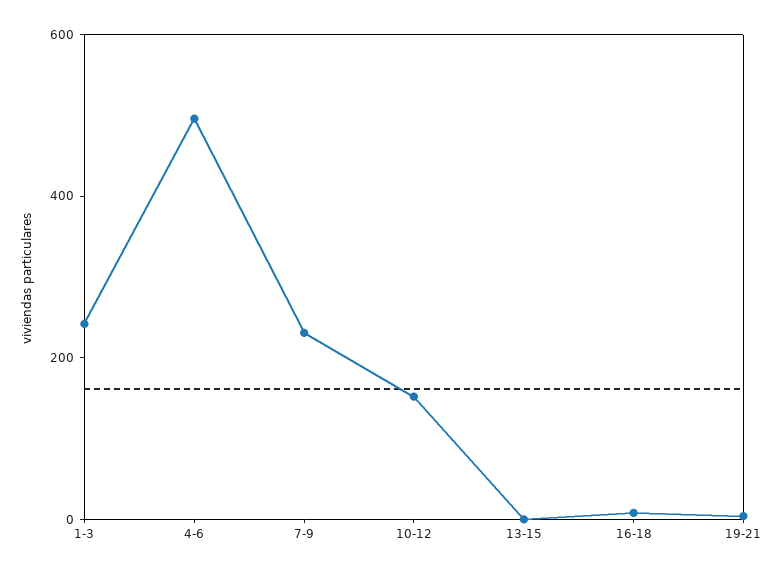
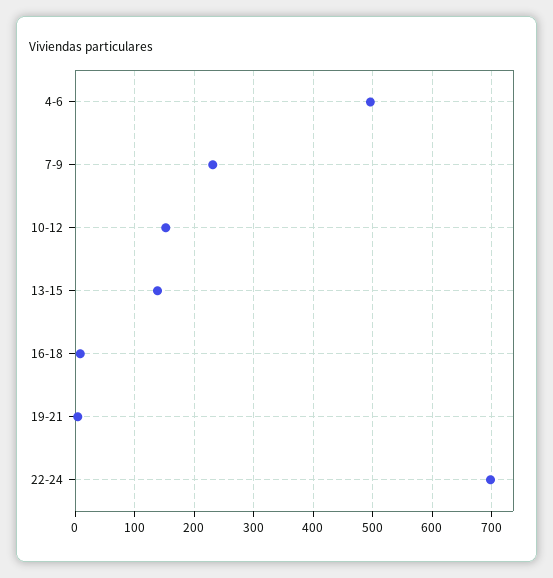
1-3: 250 -> none
13-15: 0 -> 140
22-24: none -> 700

